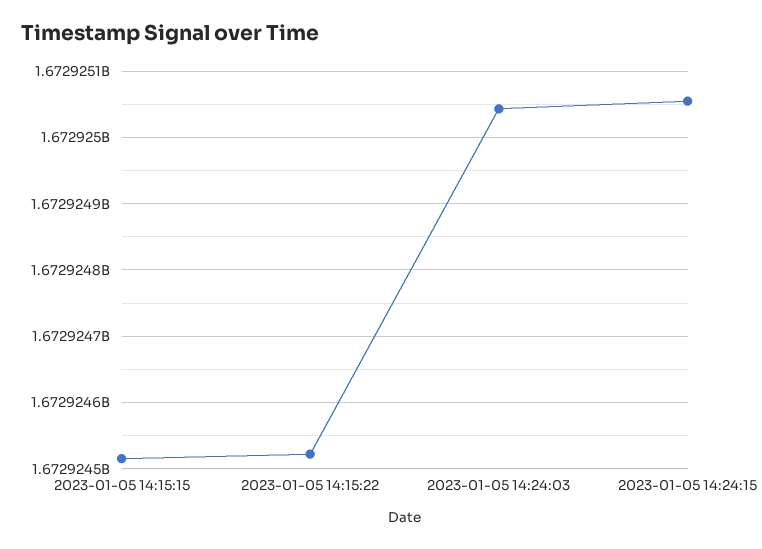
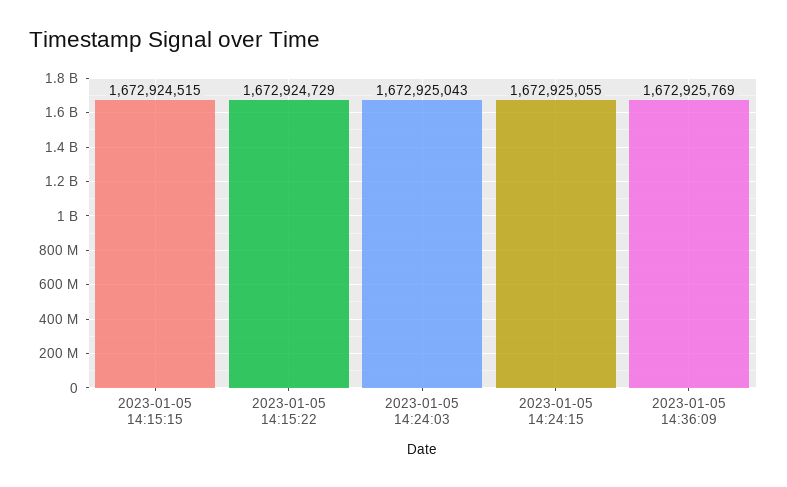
2023-01-05 14:15:22: 1672924520 -> 1672924729
2023-01-05 14:36:09: none -> 1672925769

